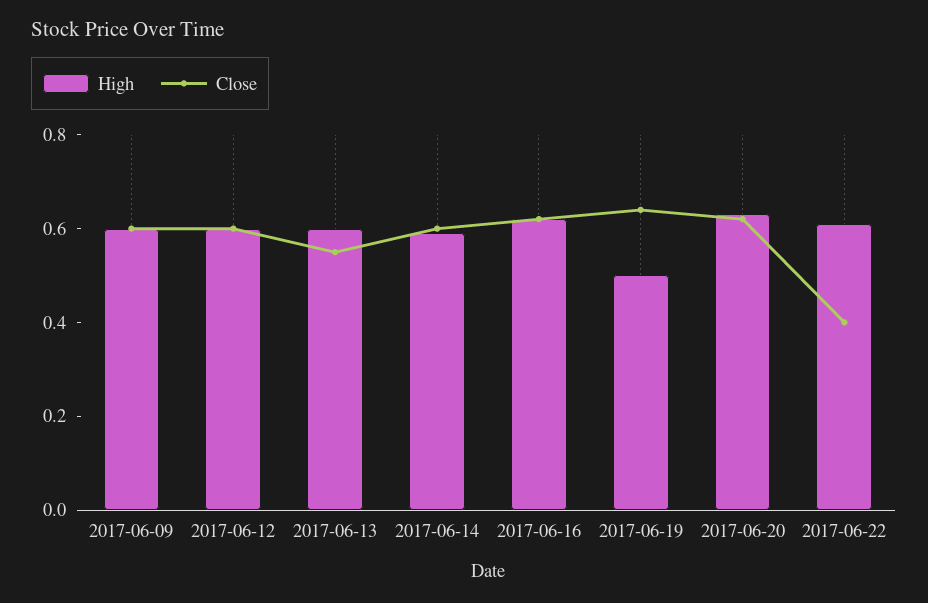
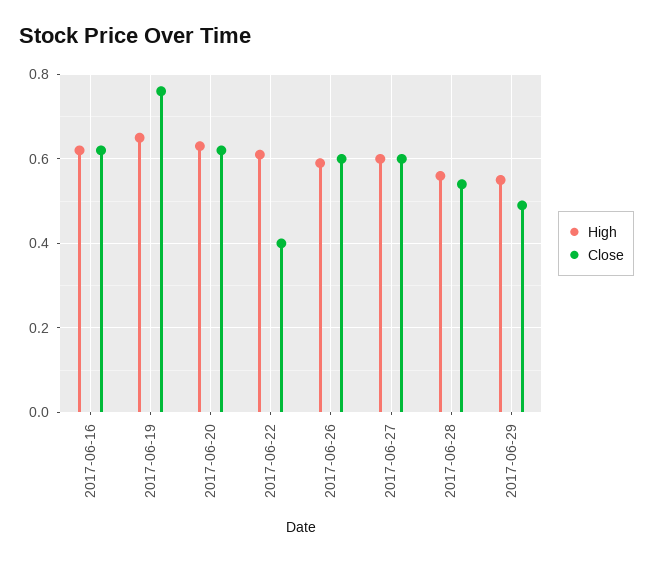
High, 2017-06-09: 0.6 -> none
Close, 2017-06-09: 0.6 -> none
High, 2017-06-12: 0.6 -> none
Close, 2017-06-12: 0.6 -> none
High, 2017-06-13: 0.6 -> none
Close, 2017-06-13: 0.55 -> none
High, 2017-06-14: 0.6 -> none
Close, 2017-06-14: 0.6 -> none
High, 2017-06-19: 0.5 -> 0.65
Close, 2017-06-19: 0.65 -> 0.75
High, 2017-06-26: none -> 0.6
Close, 2017-06-26: none -> 0.6
High, 2017-06-27: none -> 0.6
Close, 2017-06-27: none -> 0.6
High, 2017-06-28: none -> 0.55
Close, 2017-06-28: none -> 0.55
High, 2017-06-29: none -> 0.55
Close, 2017-06-29: none -> 0.5

